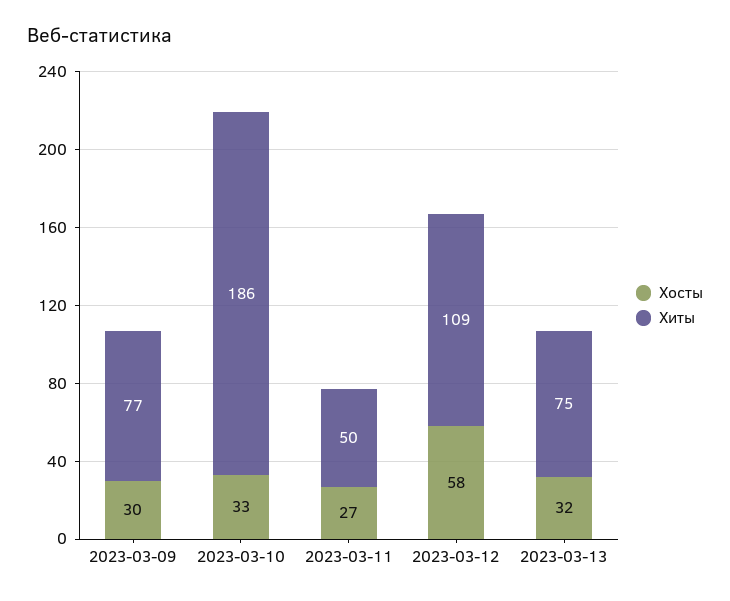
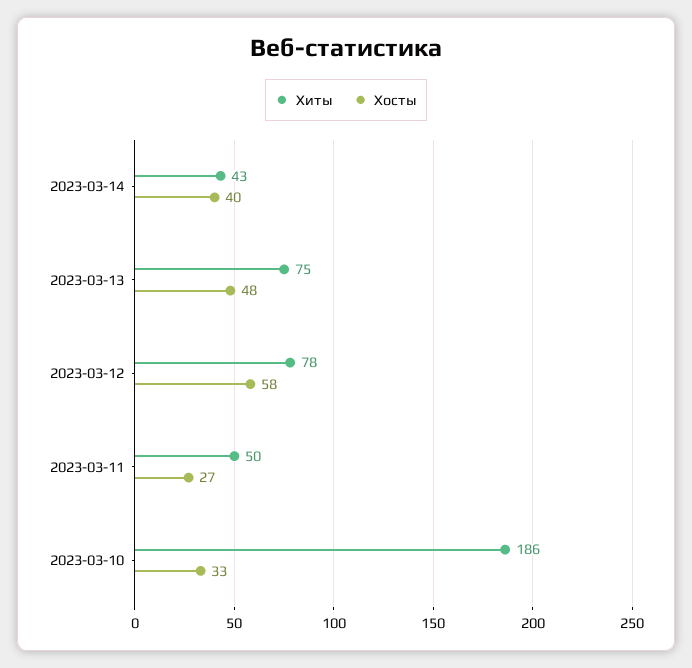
Хосты, 2023-03-09: 30 -> none
Хиты, 2023-03-09: 77 -> none
Хиты, 2023-03-12: 109 -> 78
Хосты, 2023-03-13: 32 -> 48
Хиты, 2023-03-14: none -> 43
Хосты, 2023-03-14: none -> 40

